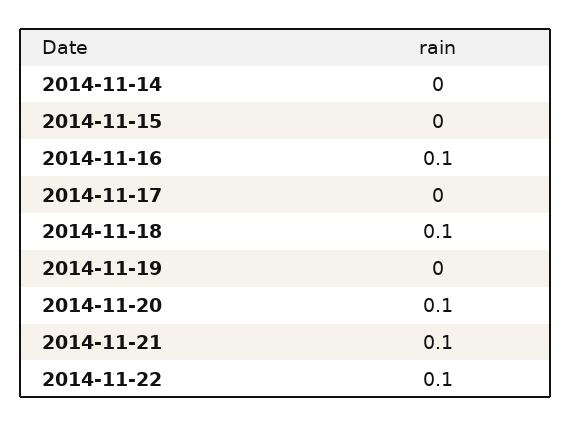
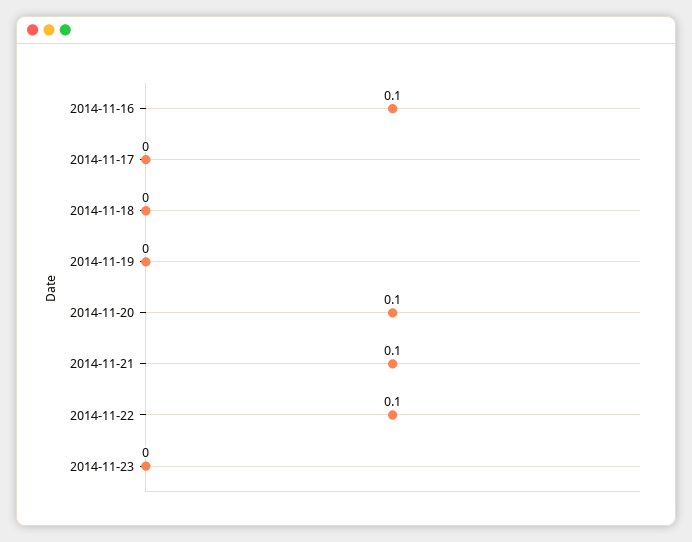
2014-11-14: 0 -> none
2014-11-15: 0 -> none
2014-11-18: 0.1 -> 0
2014-11-23: none -> 0

